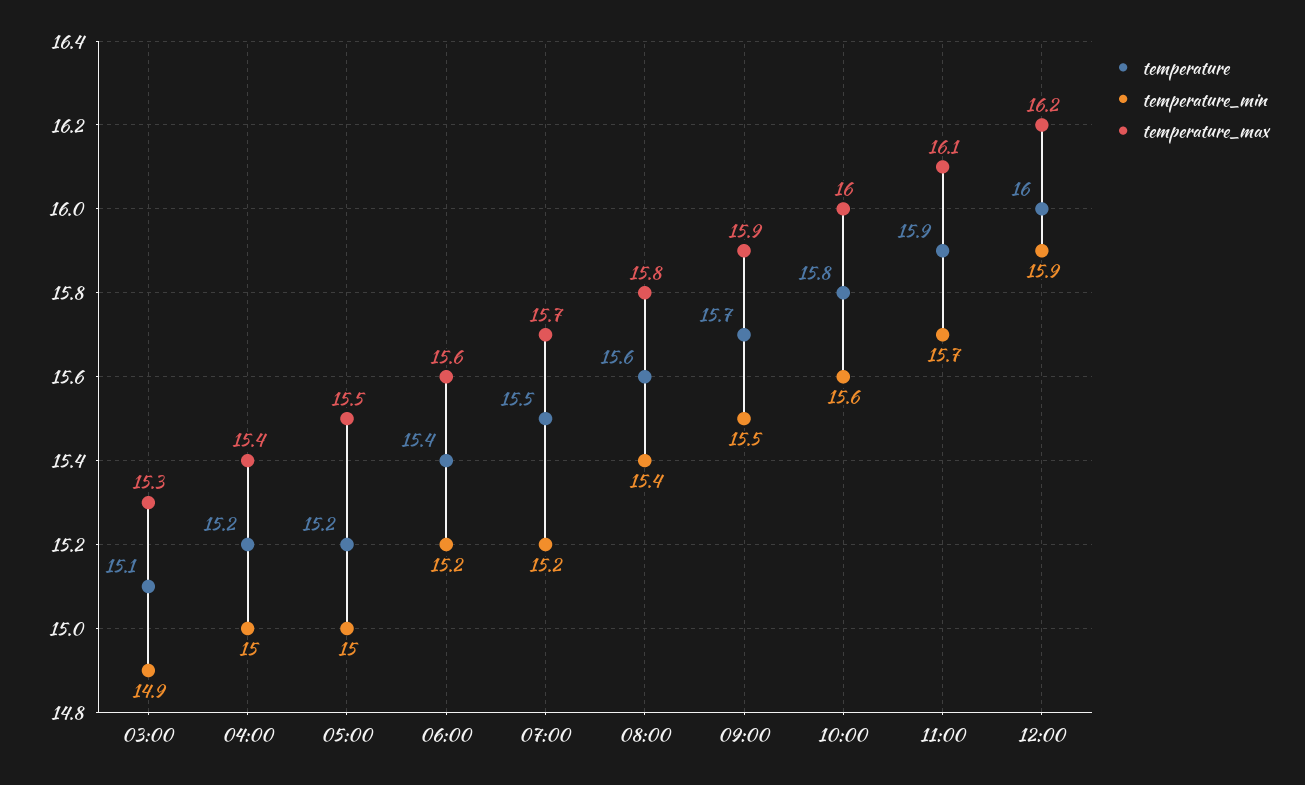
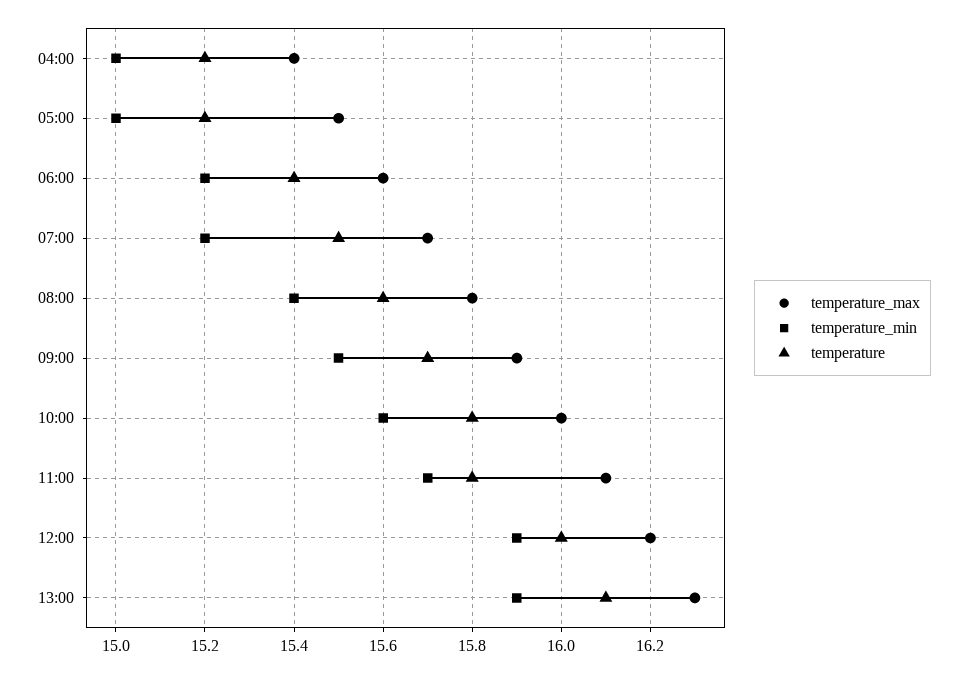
temperature, 03:00: 15.1 -> none
temperature_min, 03:00: 14.9 -> none
temperature_max, 03:00: 15.3 -> none
temperature, 11:00: 15.9 -> 15.8
temperature_max, 13:00: none -> 16.3
temperature_min, 13:00: none -> 15.9
temperature, 13:00: none -> 16.1

